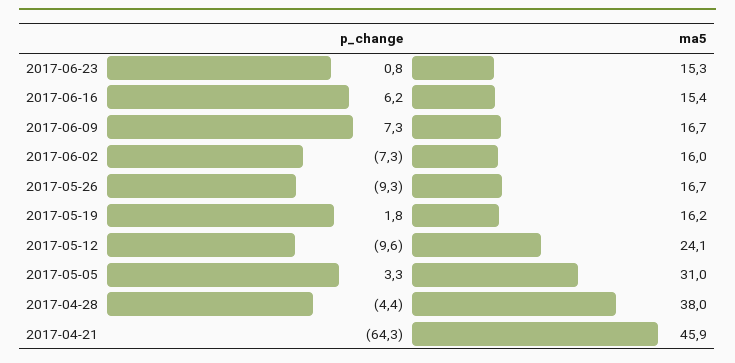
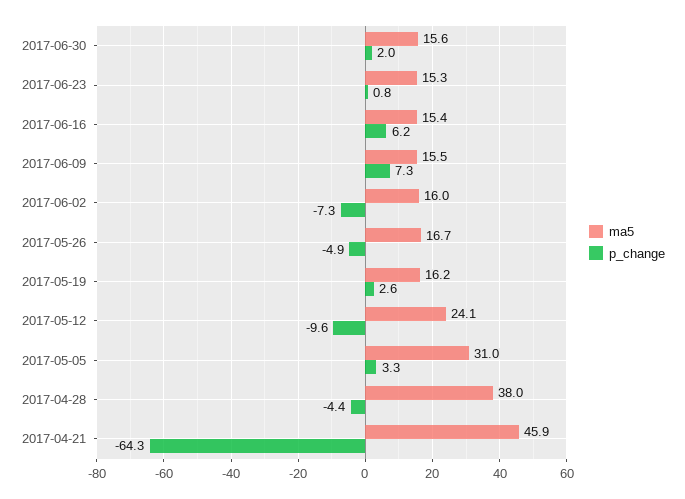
ma5, 2017-06-09: 16.7 -> 15.5
p_change, 2017-05-26: -9.3 -> -4.9
p_change, 2017-05-19: 1.8 -> 2.6
ma5, 2017-06-30: none -> 15.6
p_change, 2017-06-30: none -> 2

